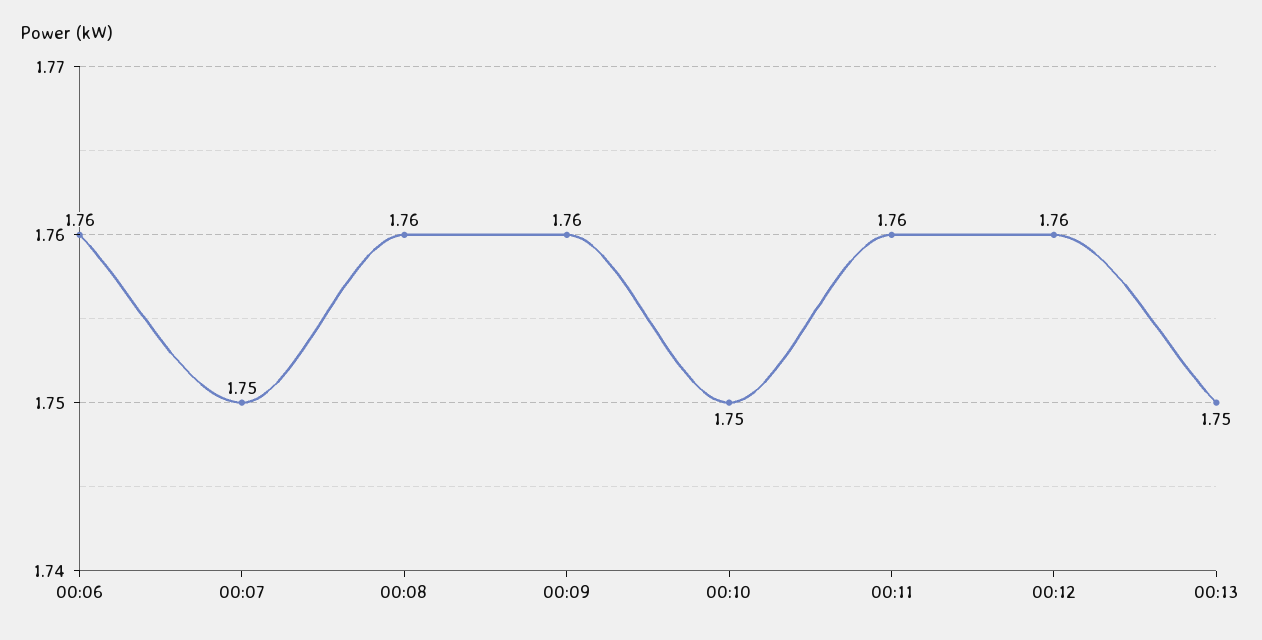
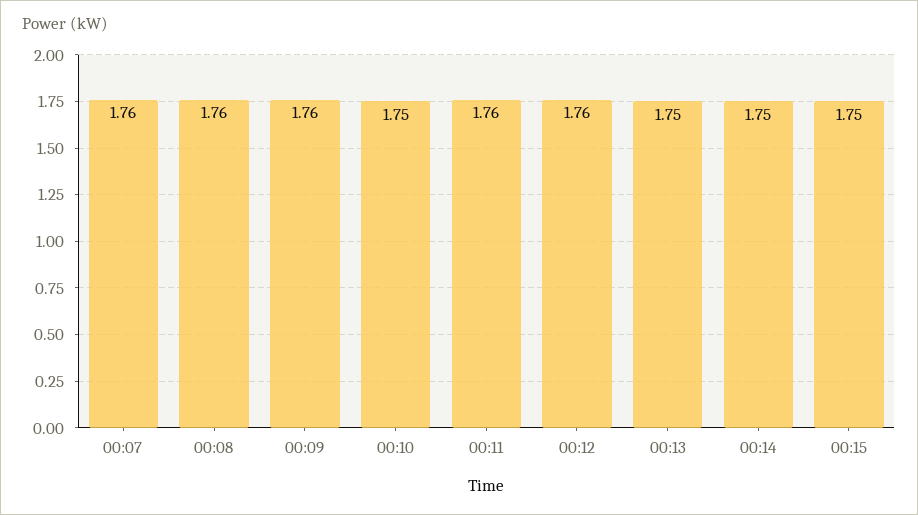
00:06: 1.76 -> none
00:07: 1.75 -> 1.76
00:14: none -> 1.75
00:15: none -> 1.75

